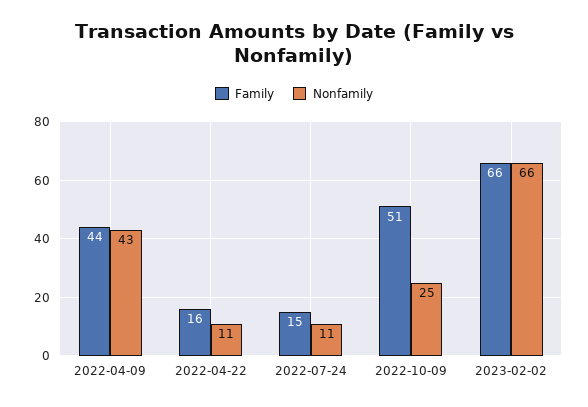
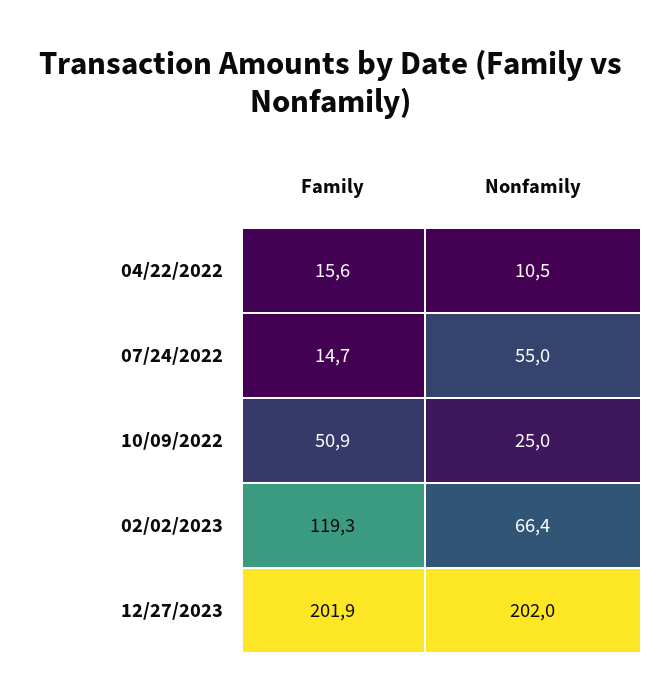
Family, 2022-04-09: 44 -> none
Nonfamily, 2022-04-09: 43 -> none
Nonfamily, 2022-07-24: 11 -> 55
Family, 2023-02-02: 66 -> 119.3
Family, 12/27/2023: none -> 201.9
Nonfamily, 12/27/2023: none -> 202

